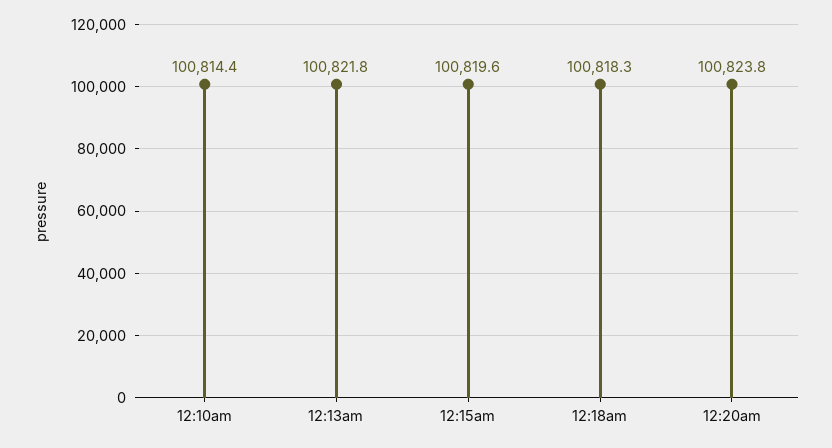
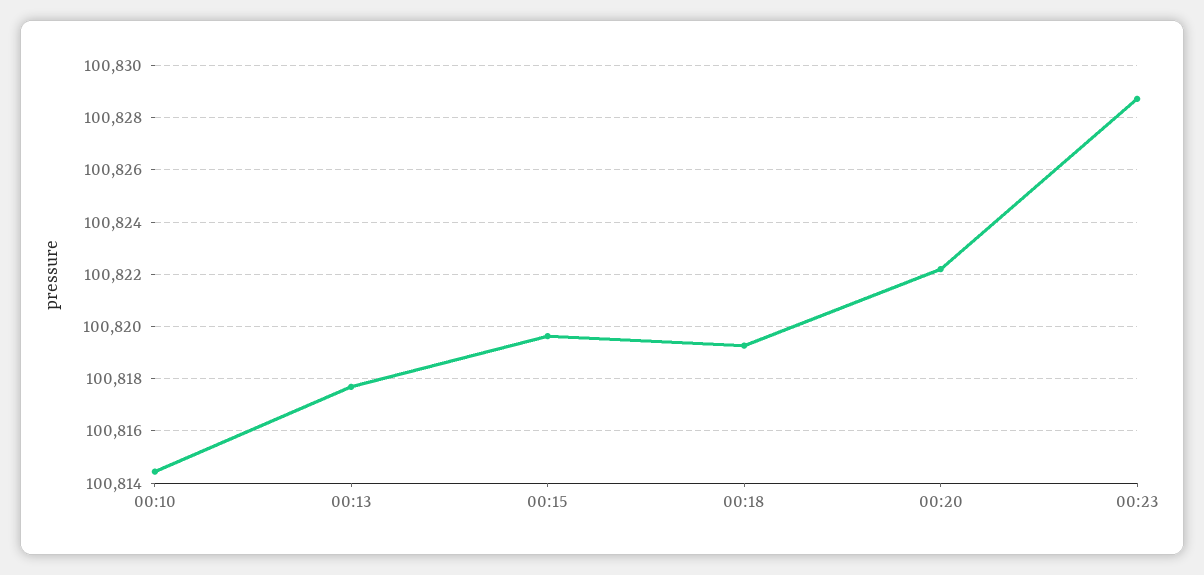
12:13am: 100821.8 -> 100817.75
12:18am: 100818.3 -> 100819.25
12:20am: 100823.8 -> 100822.25
00:23: none -> 100828.75

